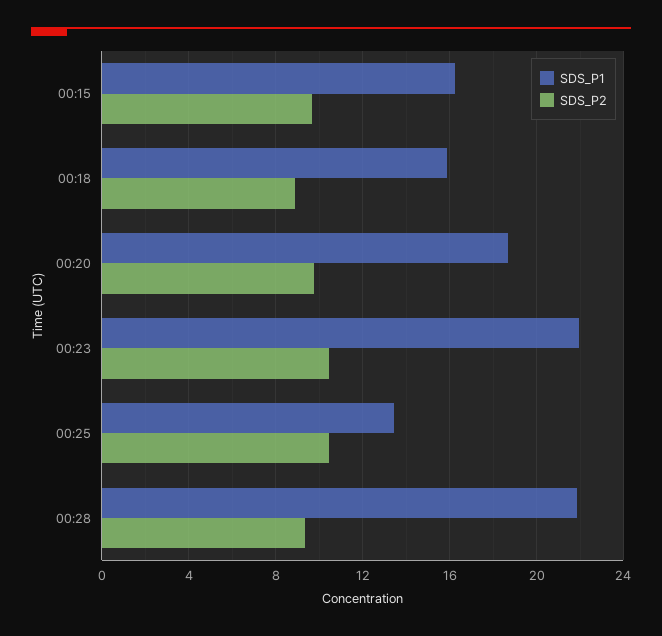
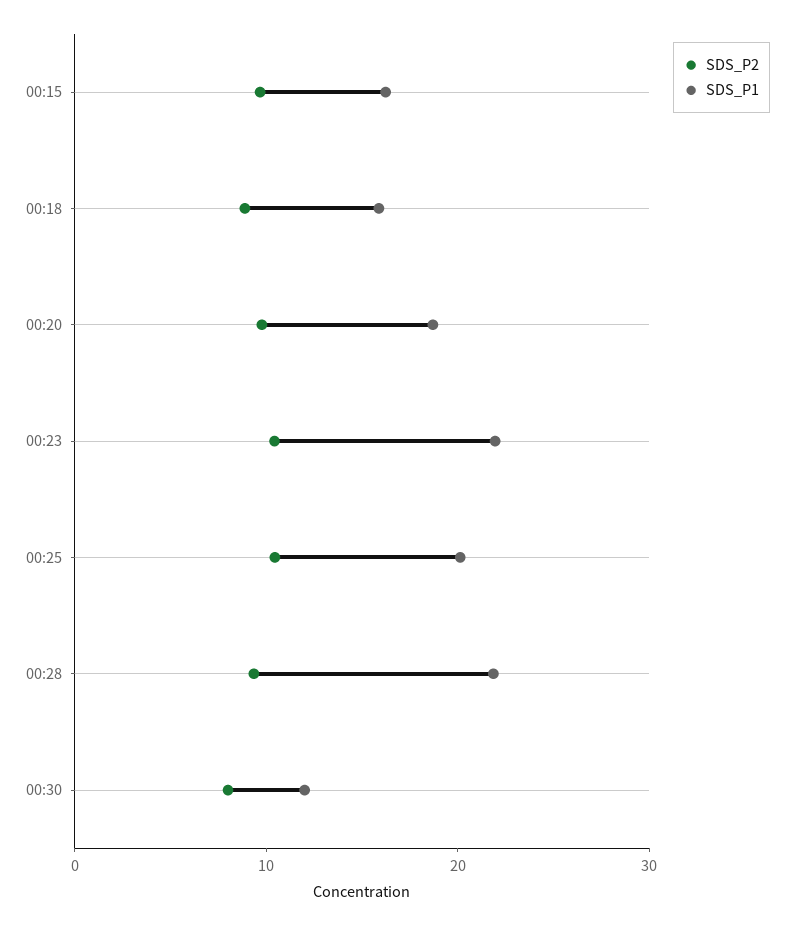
SDS_P1, 00:25: 13.5 -> 20
SDS_P2, 00:30: none -> 8
SDS_P1, 00:30: none -> 12

